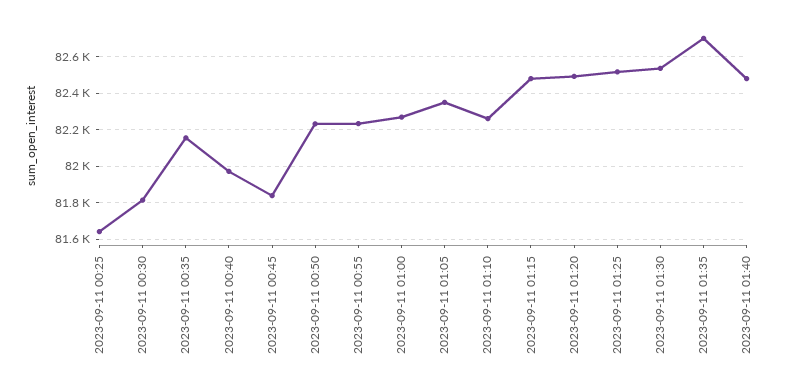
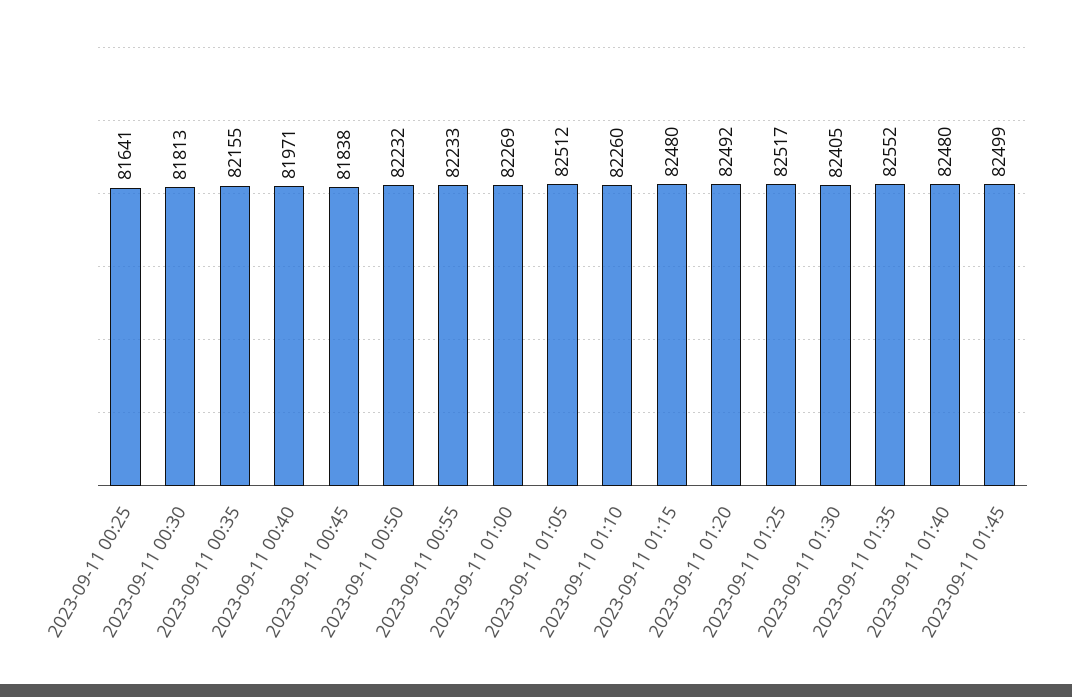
2023-09-11 01:05: 82350 -> 82512
2023-09-11 01:30: 82550 -> 82405
2023-09-11 01:35: 82700 -> 82552
2023-09-11 01:45: none -> 82499

